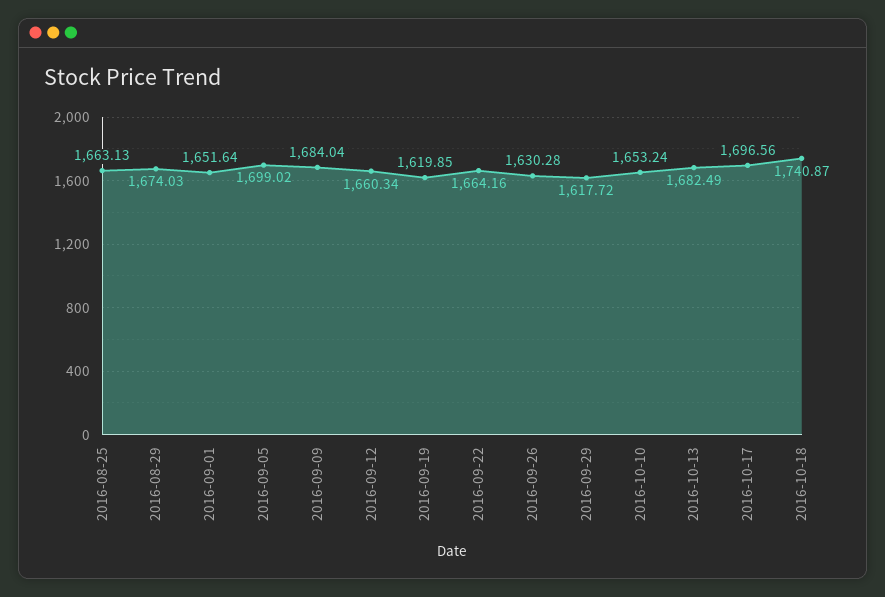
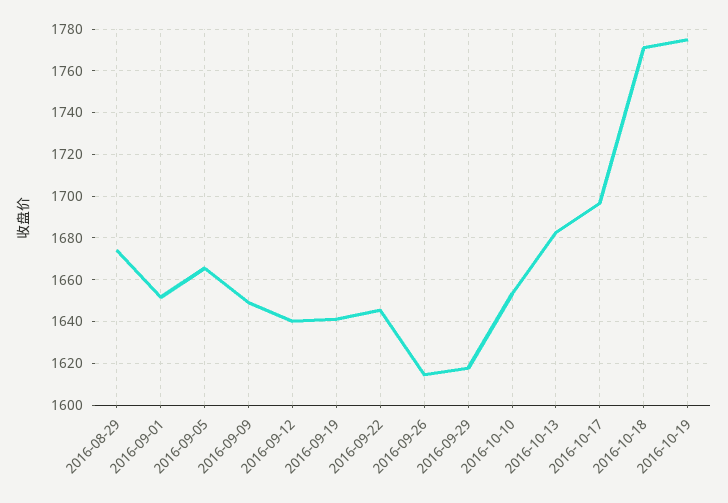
2016-08-25: 1663.13 -> none
2016-09-05: 1699.02 -> 1665
2016-09-09: 1684.04 -> 1650
2016-09-12: 1660.34 -> 1640
2016-09-19: 1619.85 -> 1640
2016-09-22: 1664.16 -> 1645
2016-09-26: 1630.28 -> 1615
2016-10-18: 1740.87 -> 1770
2016-10-19: none -> 1775

